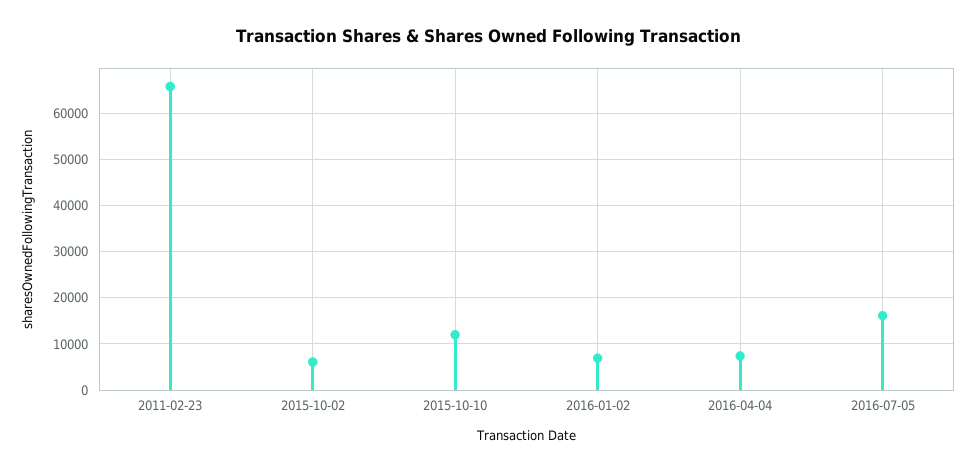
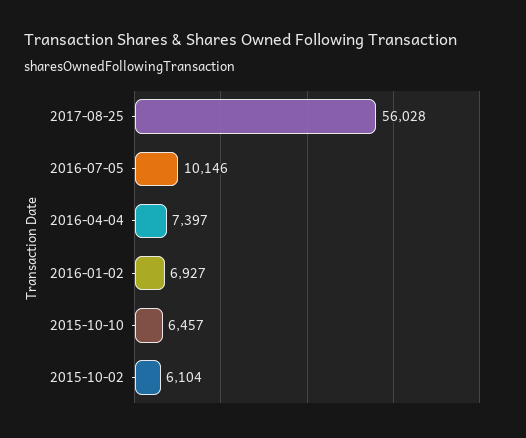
2011-02-23: 66000 -> none
2015-10-10: 12000 -> 6457
2016-07-05: 16000 -> 10146
2017-08-25: none -> 56028

